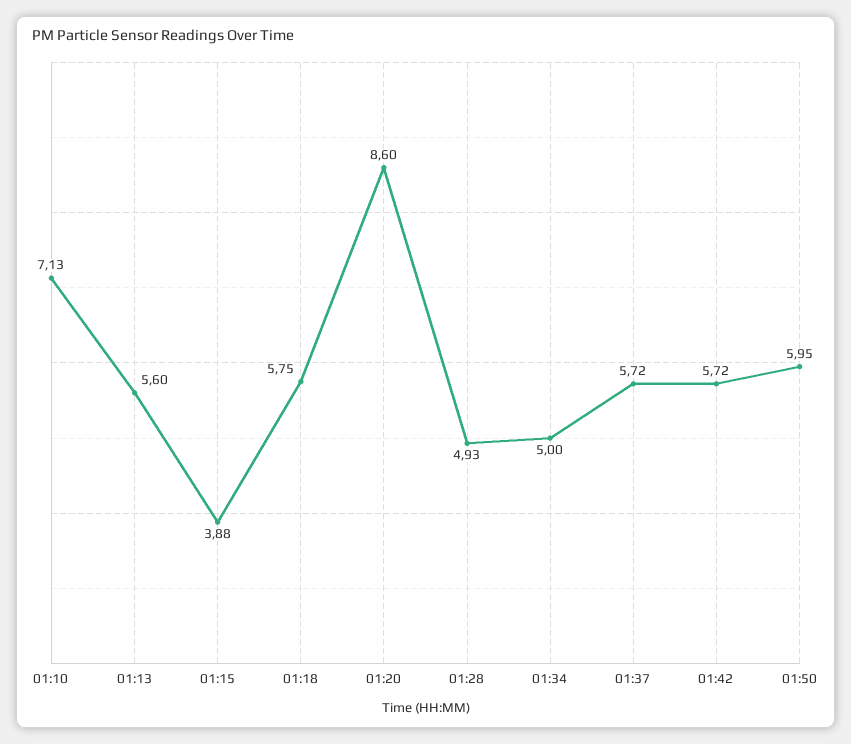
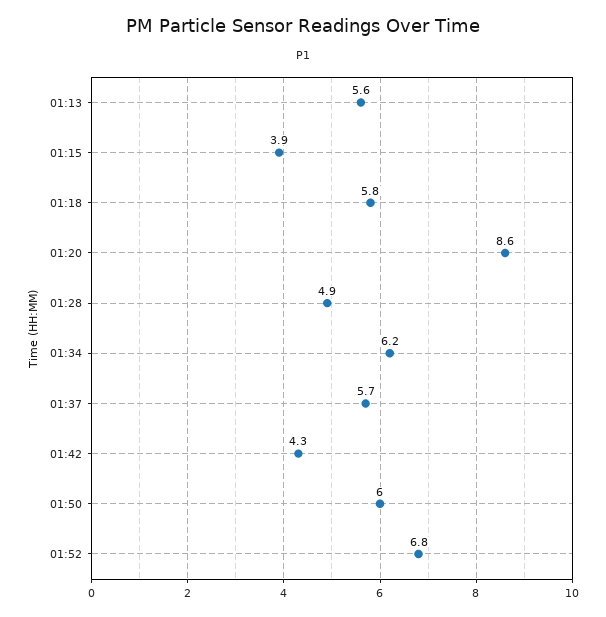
01:10: 7.13 -> none
01:34: 5 -> 6.2
01:42: 5.72 -> 4.3
01:52: none -> 6.8

